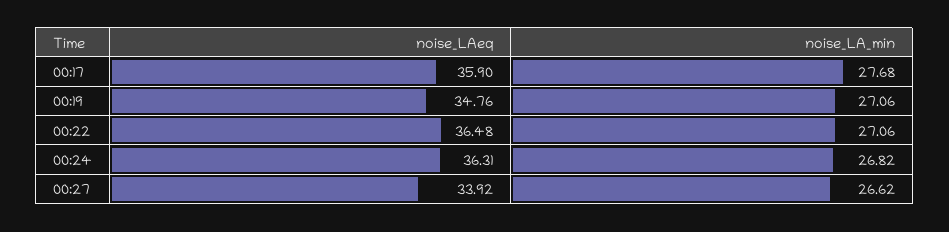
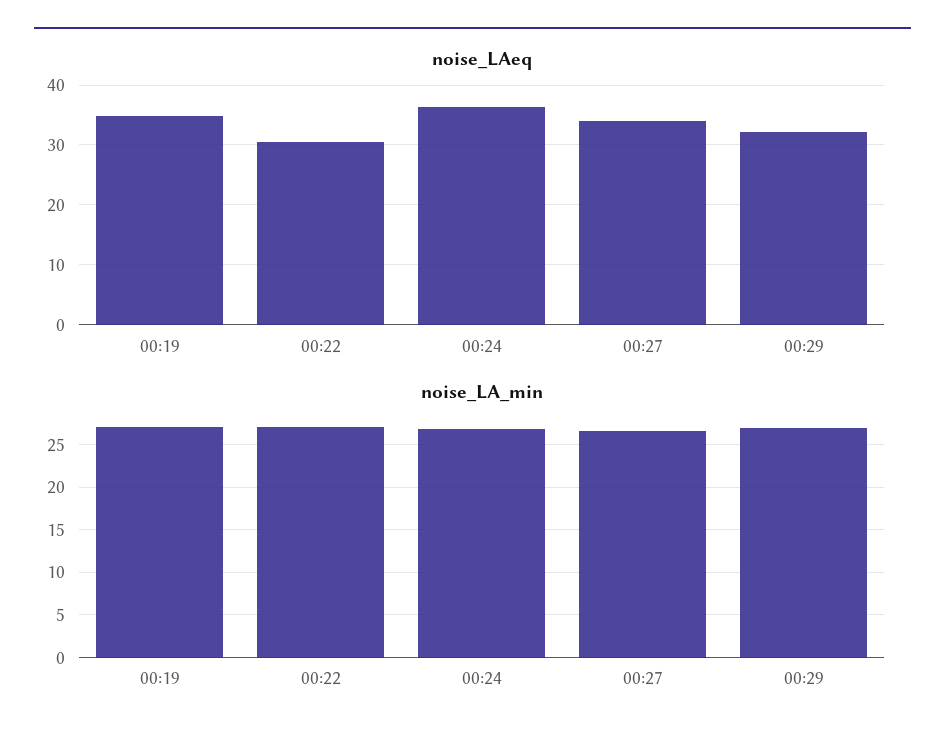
noise_LAeq, 00:17: 35.9 -> none
noise_LA_min, 00:17: 27.68 -> none
noise_LAeq, 00:22: 36.48 -> 30
noise_LAeq, 00:29: none -> 32
noise_LA_min, 00:29: none -> 27

